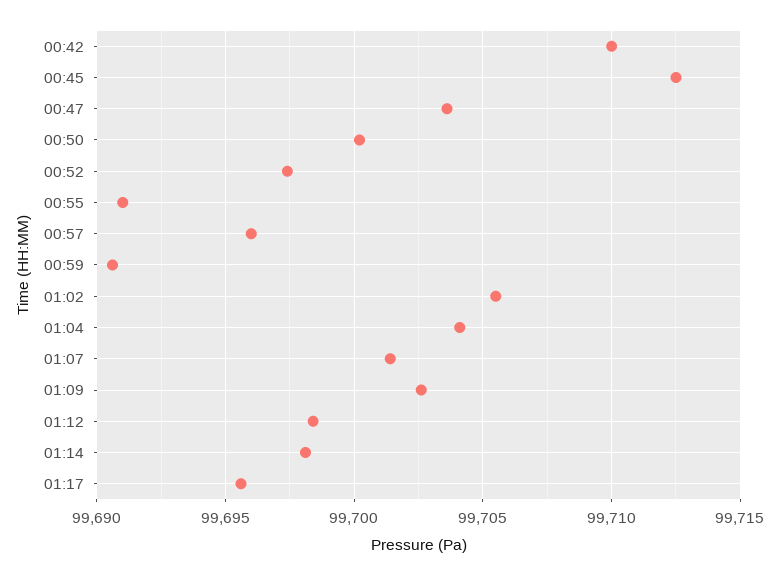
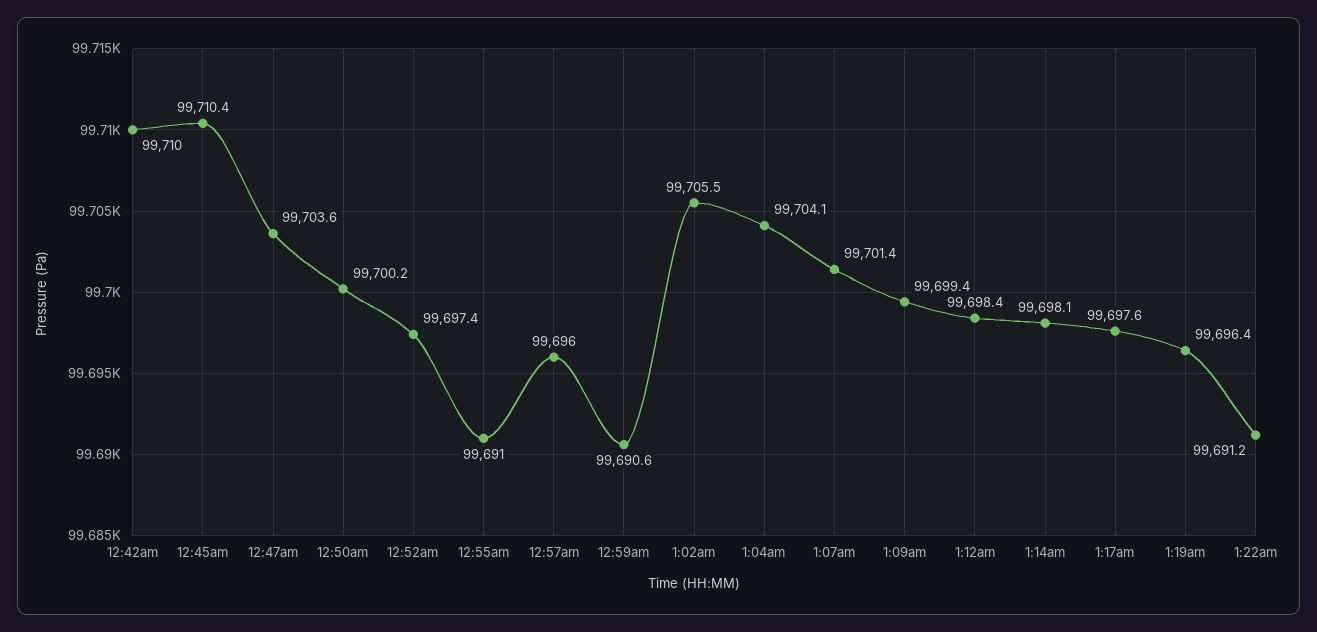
00:45: 99712.5 -> 99710.4
01:09: 99702.5 -> 99699.4
01:17: 99695.5 -> 99697.6
1:19am: none -> 99696.4
1:22am: none -> 99691.2

